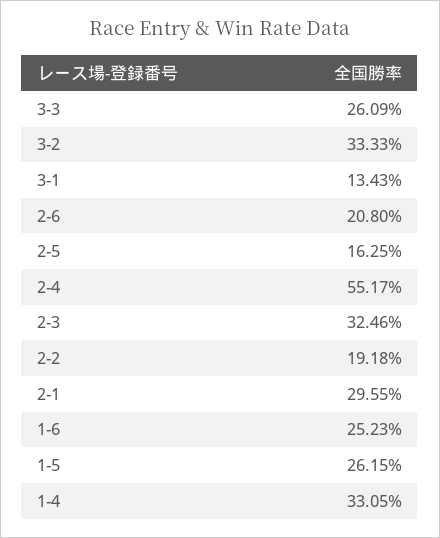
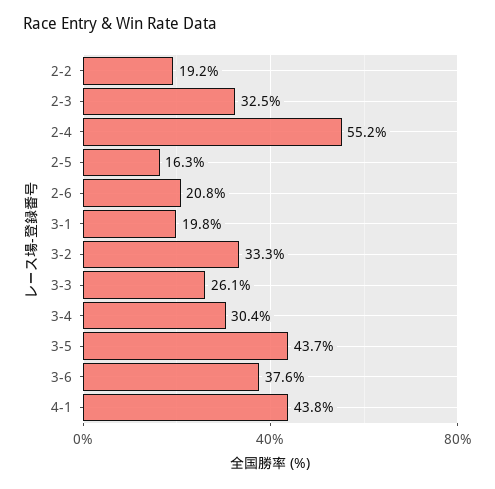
3-1: 13.43 -> 19.8
2-1: 29.55 -> none
1-6: 25.23 -> none
1-5: 26.15 -> none
1-4: 33.05 -> none
3-4: none -> 30.4
3-5: none -> 43.7
3-6: none -> 37.6
4-1: none -> 43.8

